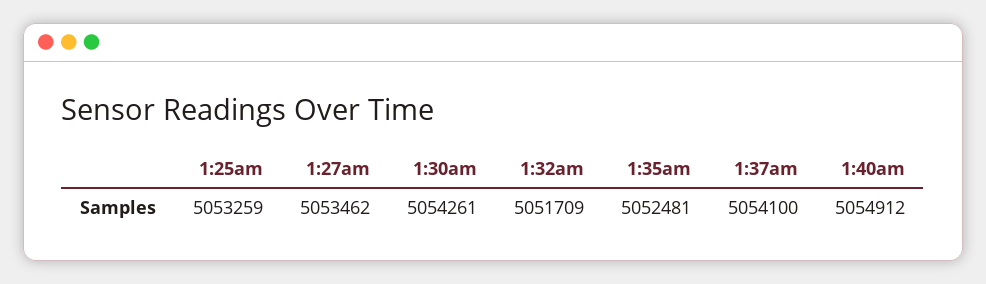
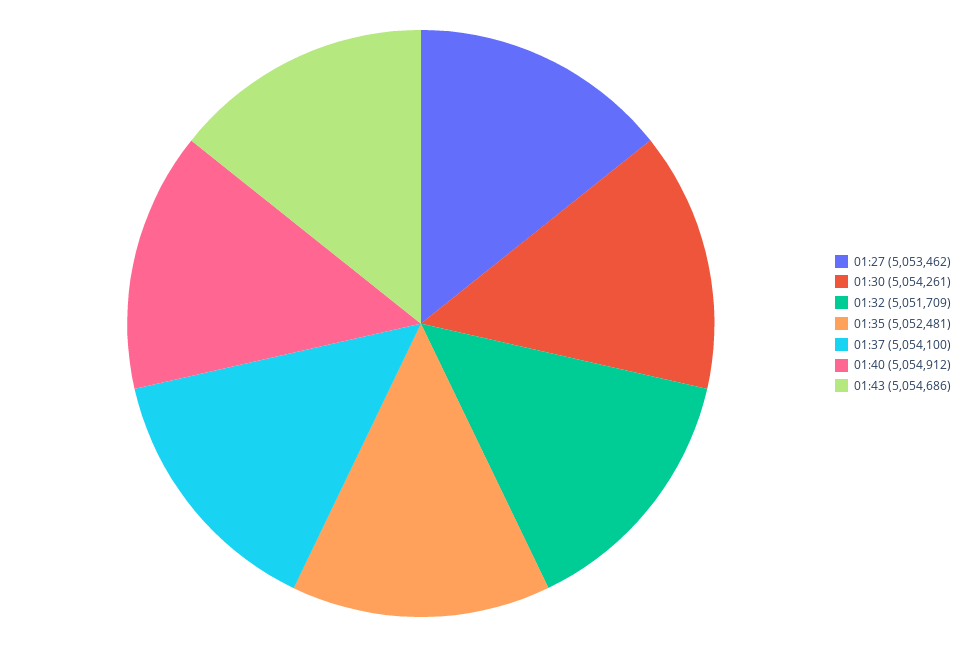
1:25am: 5053259 -> none
01:43: none -> 5054686

